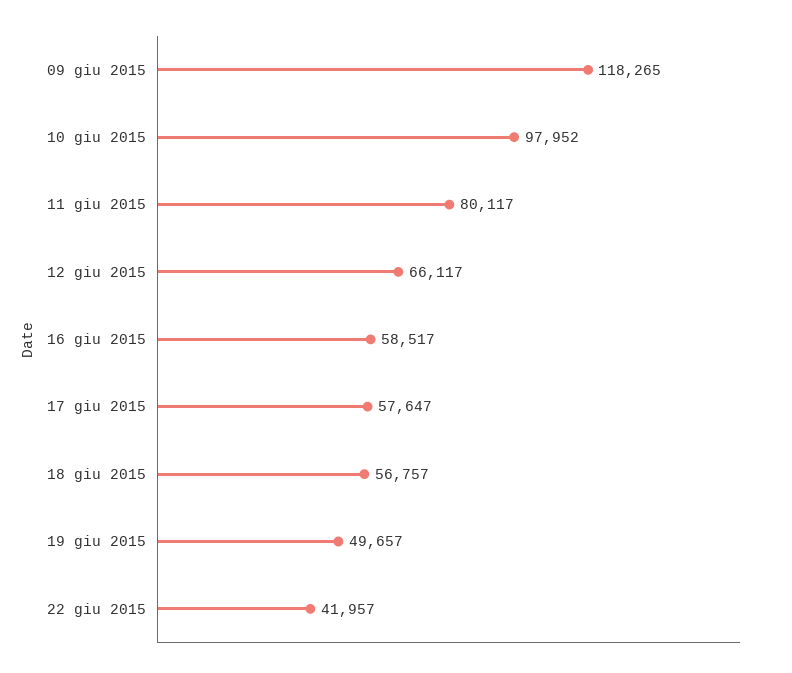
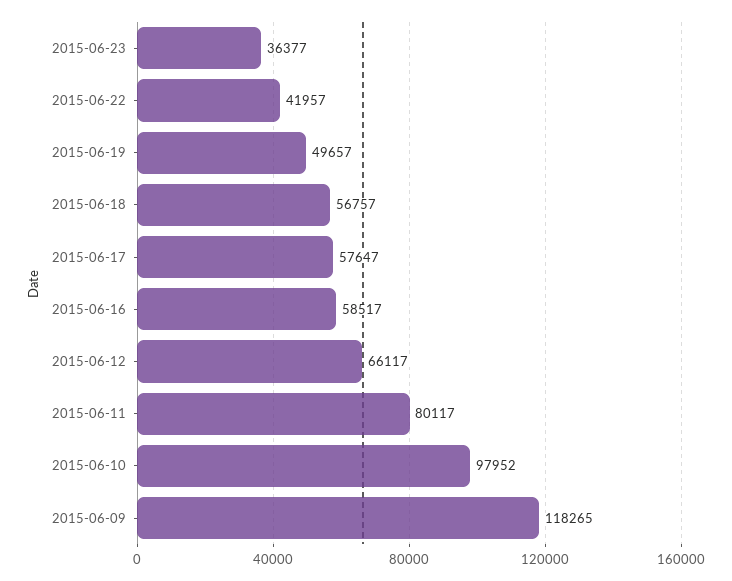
2015-06-23: none -> 36377

